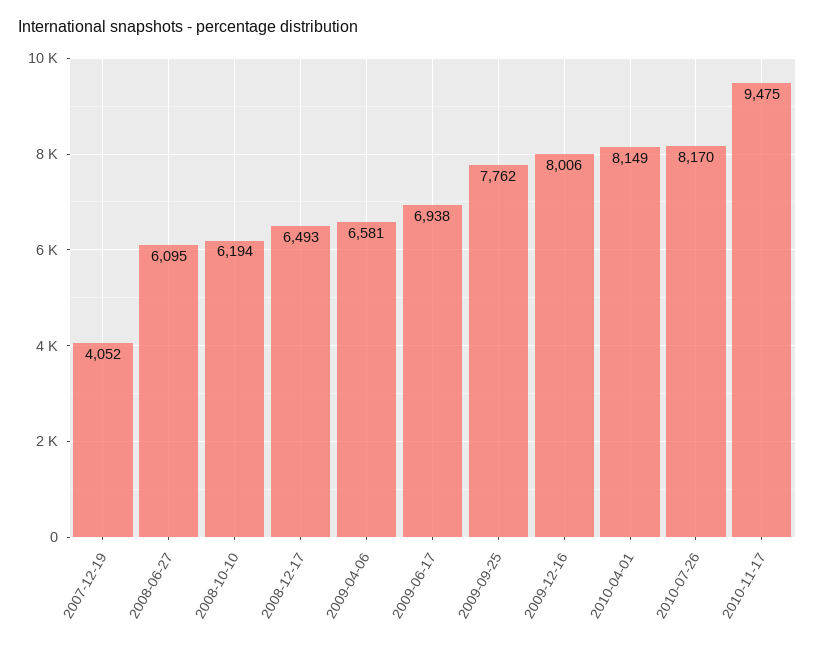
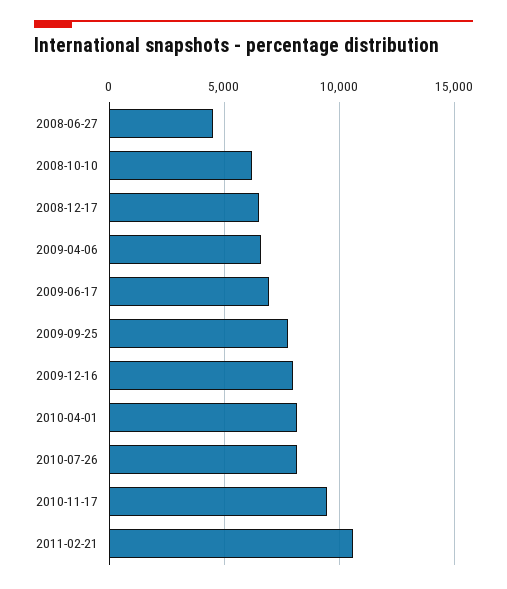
2007-12-19: 4052 -> none
2008-06-27: 6095 -> 4500
2011-02-21: none -> 10500

